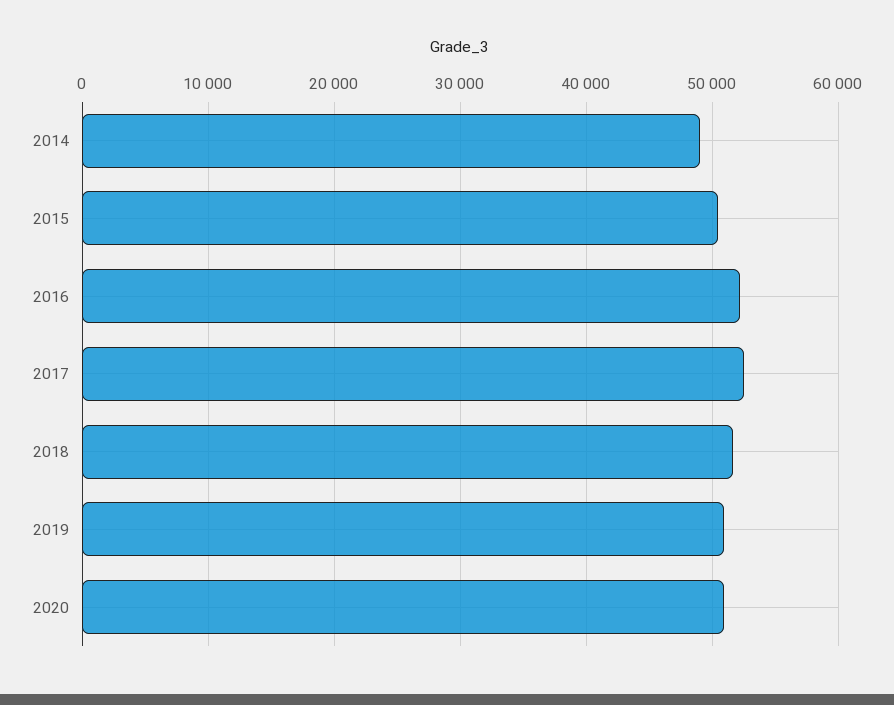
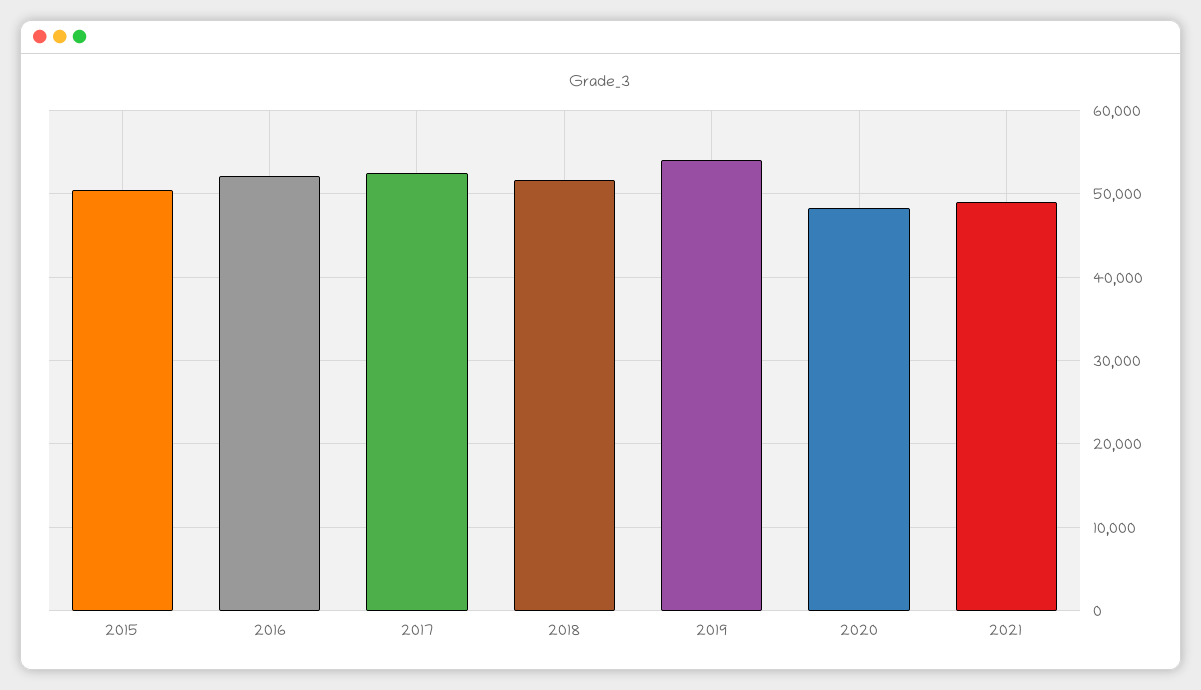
2014: 49000 -> none
2019: 51000 -> 54000
2020: 51000 -> 48000
2021: none -> 49000

